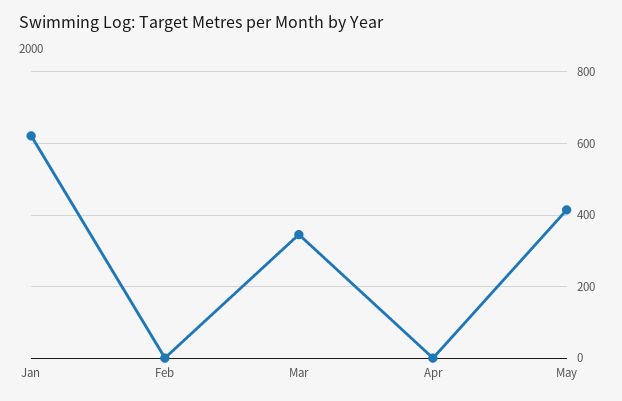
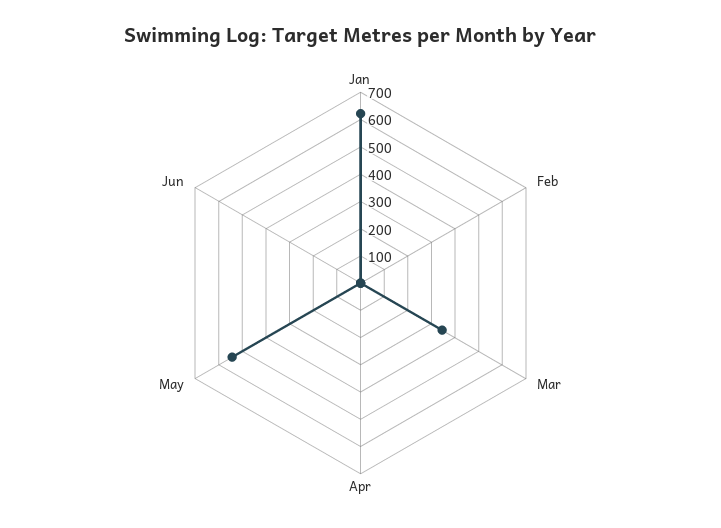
May: 420 -> 550
Jun: none -> 0

